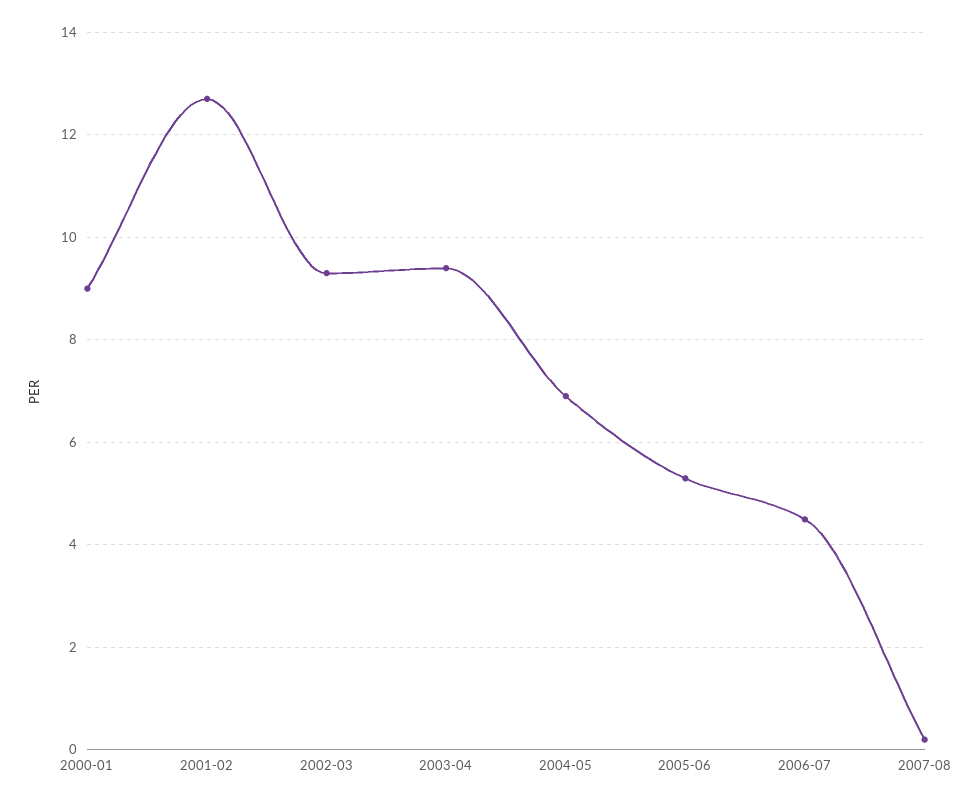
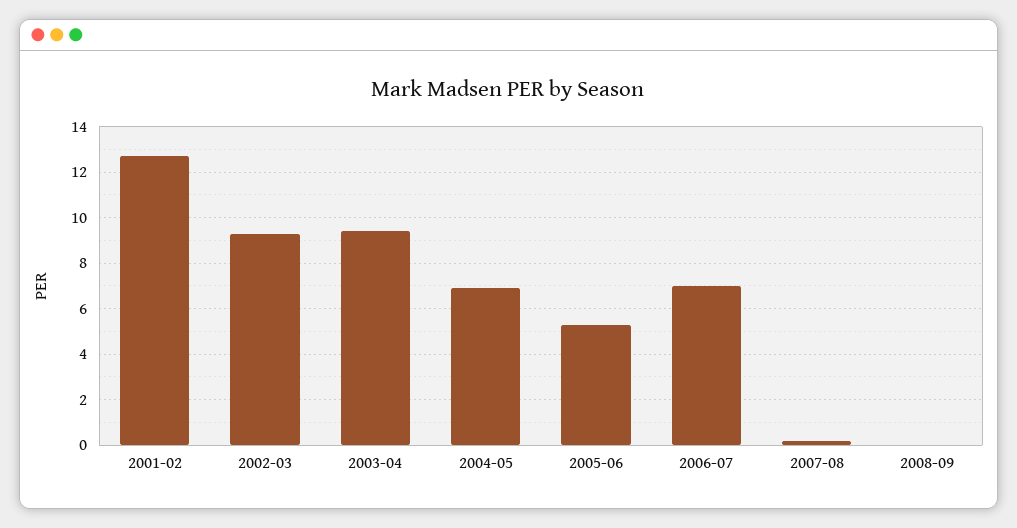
2000-01: 9 -> none
2006-07: 4.5 -> 7
2008-09: none -> 0

